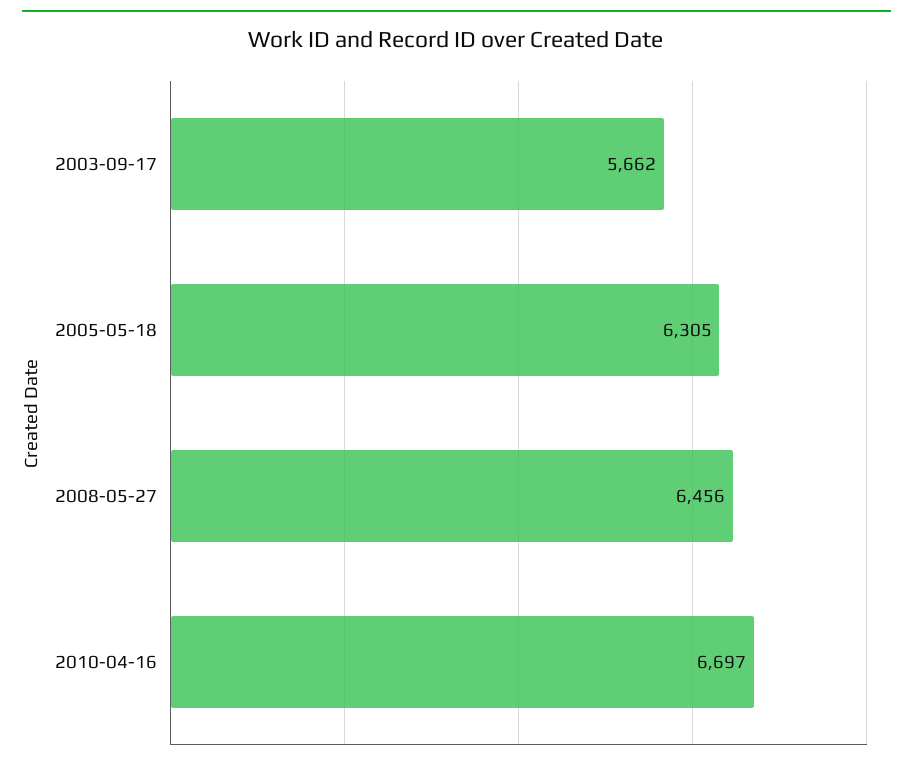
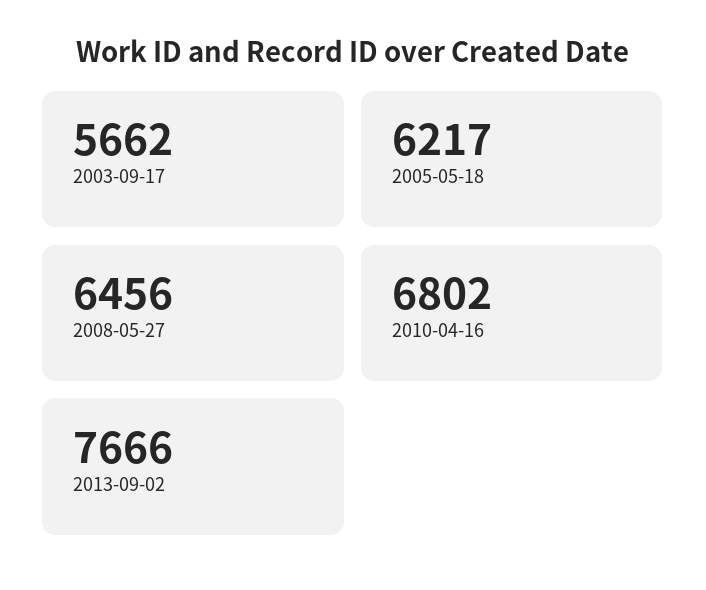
2005-05-18: 6305 -> 6217
2010-04-16: 6697 -> 6802
2013-09-02: none -> 7666

